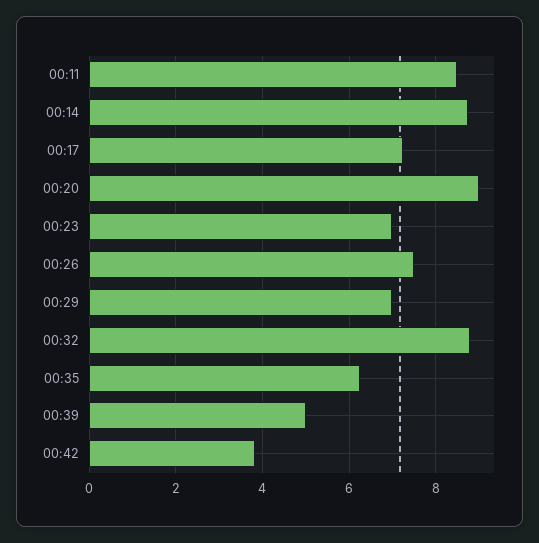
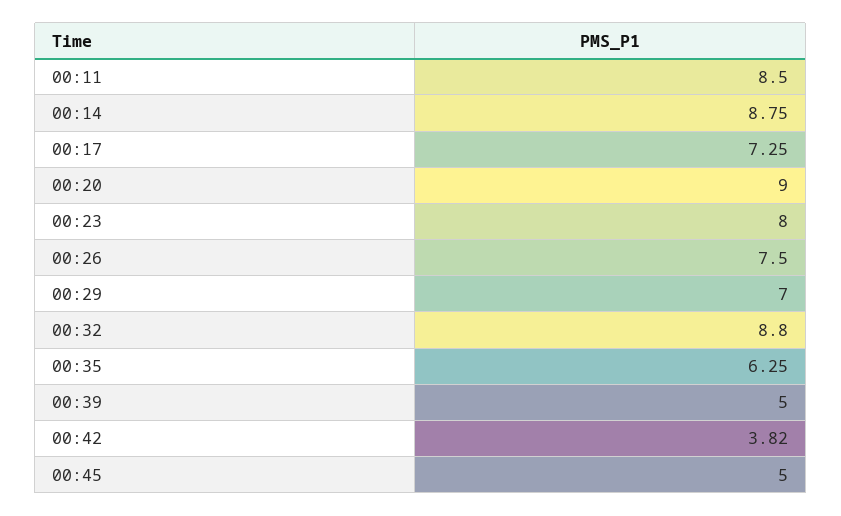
00:23: 7 -> 8
00:45: none -> 5

